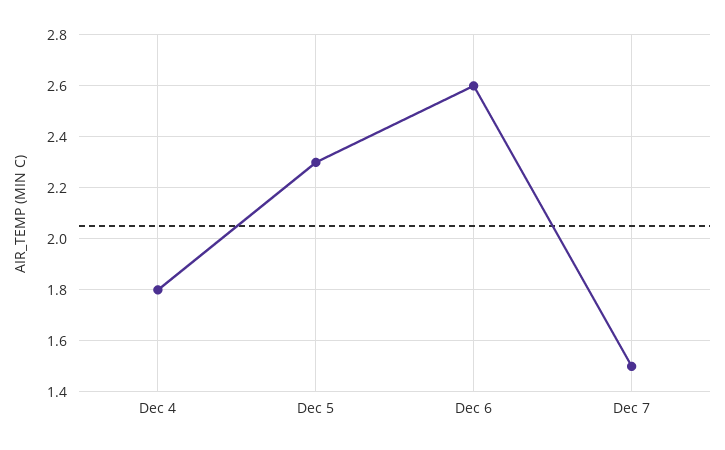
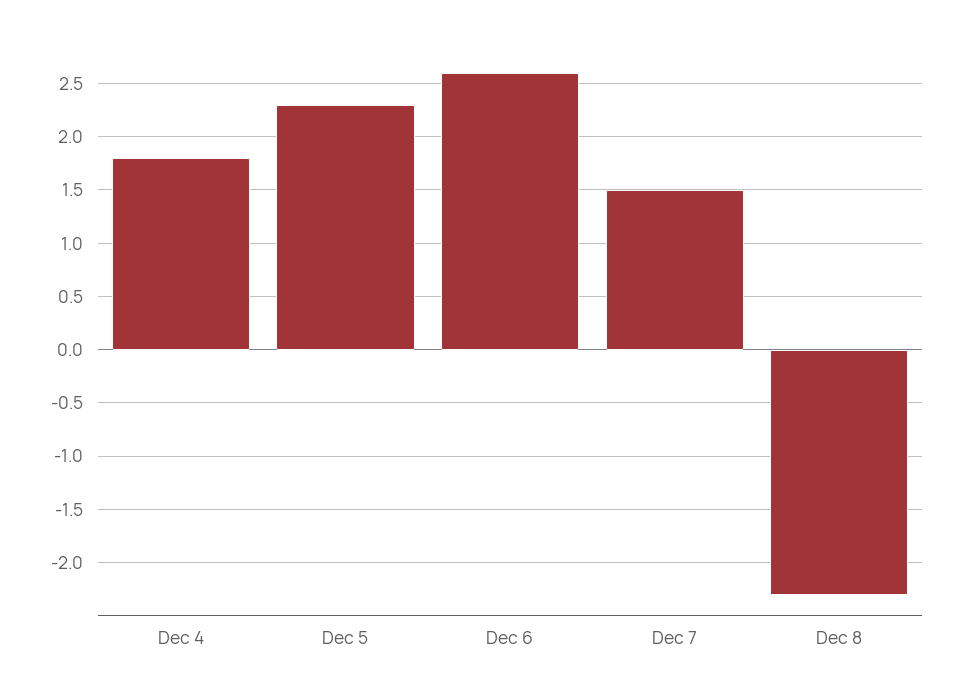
Dec 8: none -> -2.3

